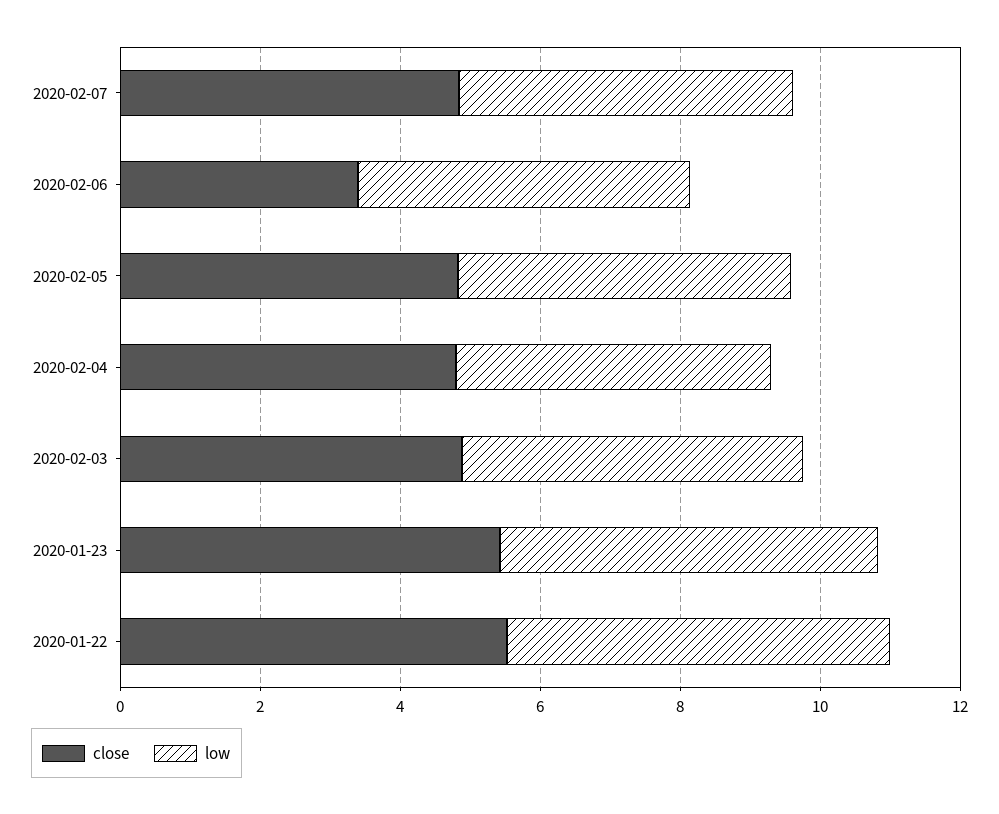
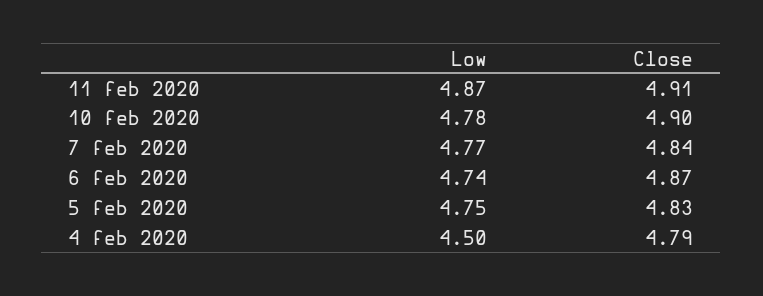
close, 2020-02-06: 3.5 -> 4.87
close, 2020-02-03: 5 -> none
low, 2020-02-03: 5 -> none
close, 2020-01-23: 5.5 -> none
low, 2020-01-23: 5.5 -> none
close, 2020-01-22: 5.5 -> none
low, 2020-01-22: 5.5 -> none
low, 11 feb 2020: none -> 4.87
close, 11 feb 2020: none -> 4.91
low, 10 feb 2020: none -> 4.78
close, 10 feb 2020: none -> 4.9

